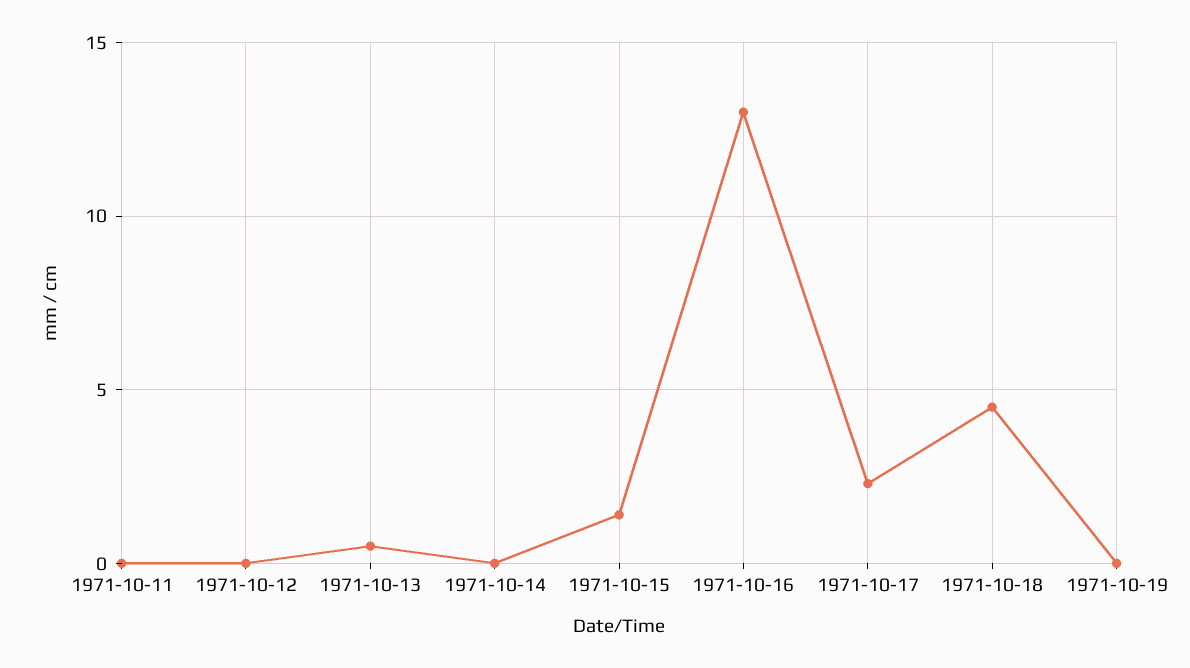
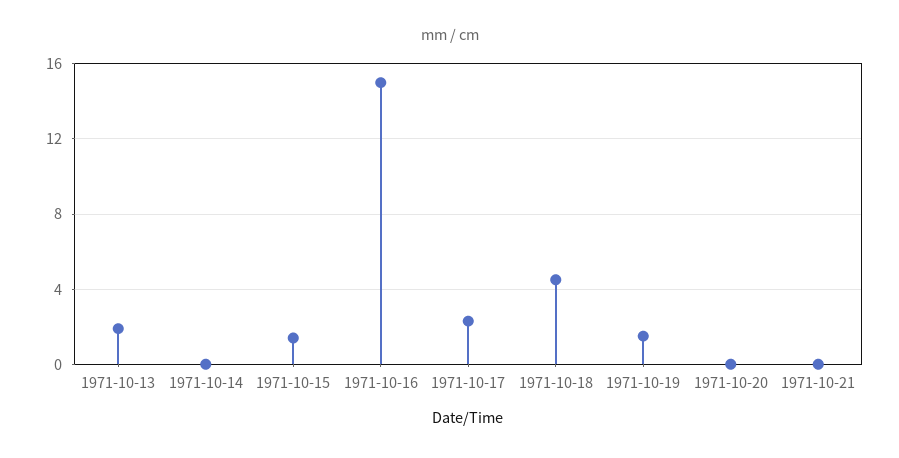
1971-10-11: 0 -> none
1971-10-12: 0 -> none
1971-10-13: 0.5 -> 2
1971-10-16: 13 -> 15
1971-10-19: 0 -> 1.5
1971-10-20: none -> 0
1971-10-21: none -> 0

